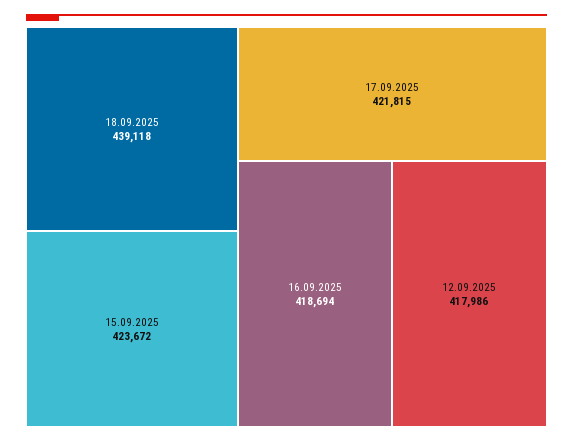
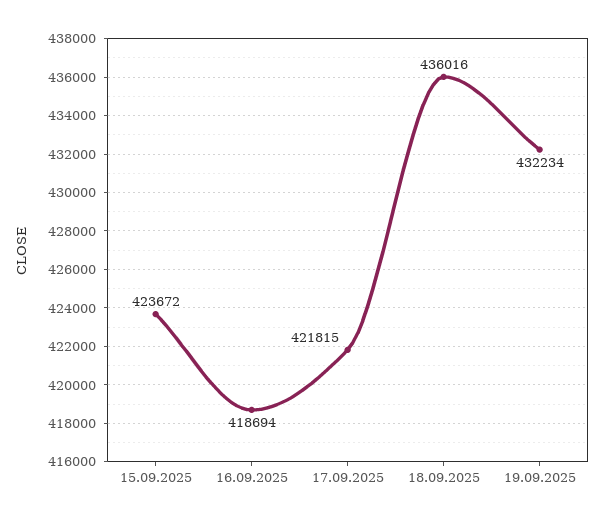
18.09.2025: 439118 -> 436016
12.09.2025: 417986 -> none
19.09.2025: none -> 432234

